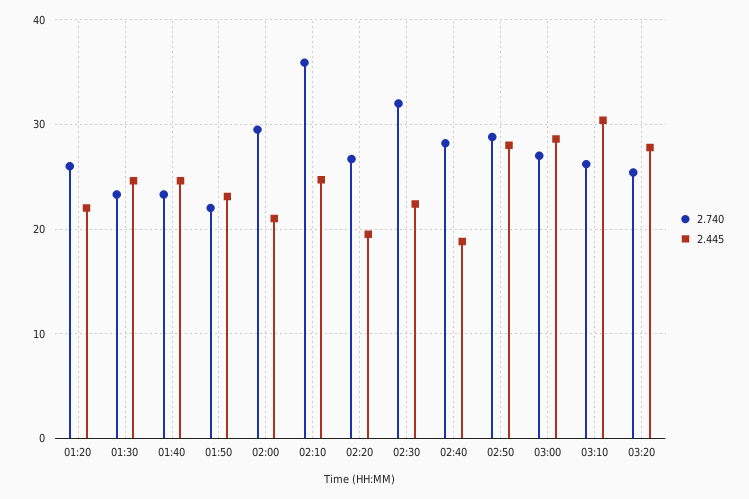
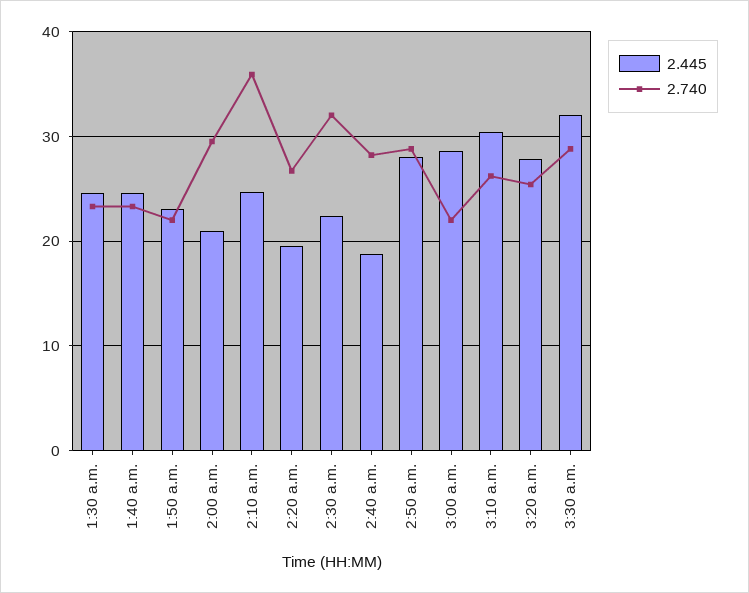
2.740, 01:20: 26 -> none
2.445, 01:20: 22 -> none
2.740, 03:00: 27 -> 22
2.445, 3:30 a.m.: none -> 32
2.740, 3:30 a.m.: none -> 29

